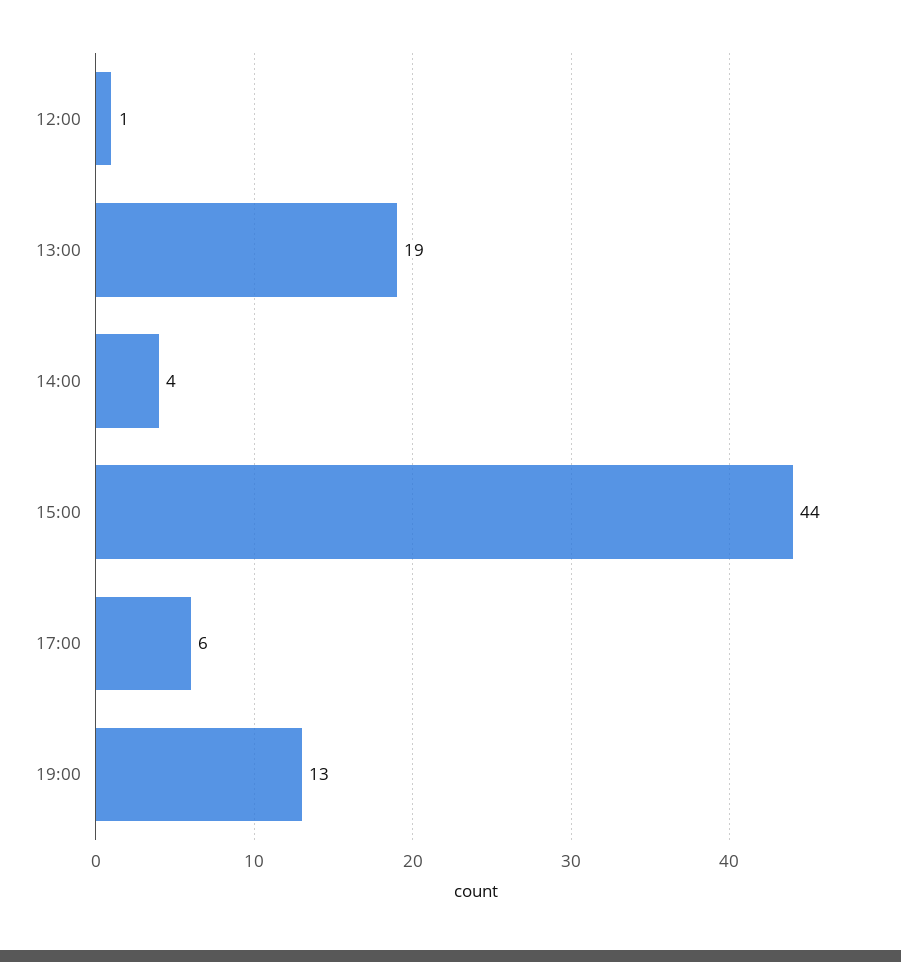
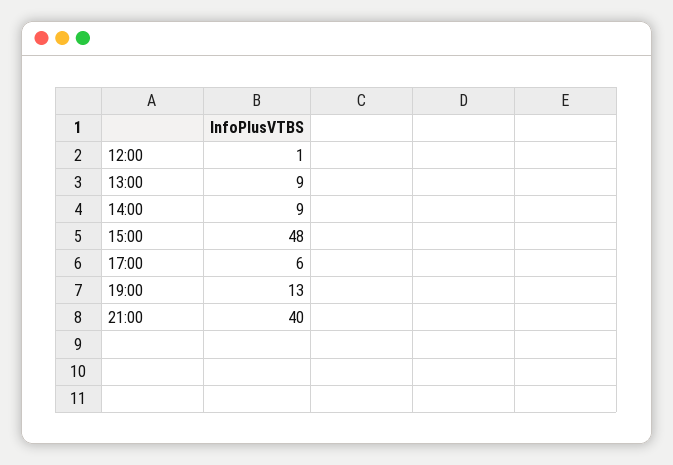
13:00: 19 -> 9
14:00: 4 -> 9
15:00: 44 -> 48
21:00: none -> 40

